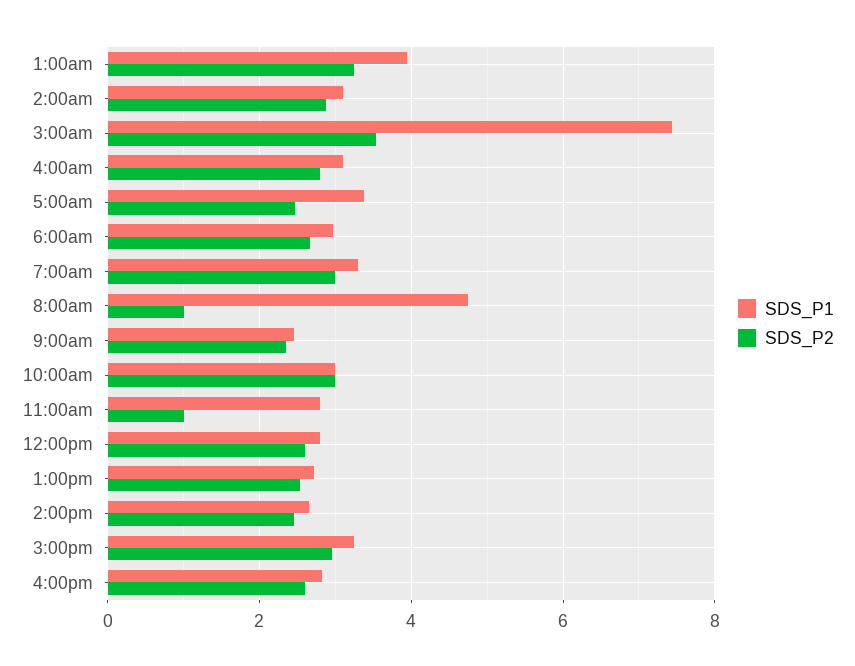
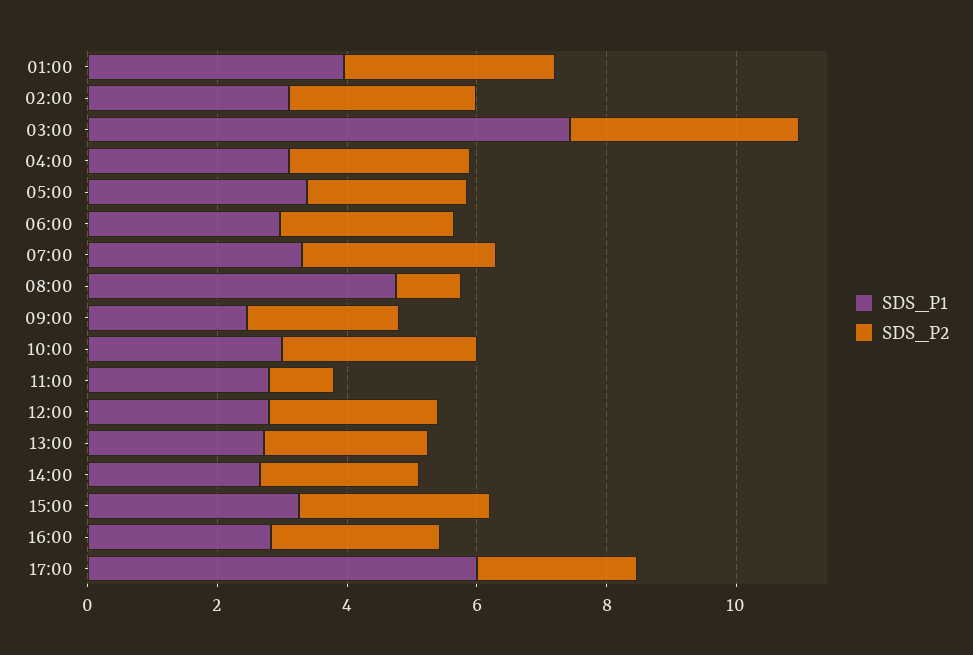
SDS_P1, 17:00: none -> 6
SDS_P2, 17:00: none -> 2.5

